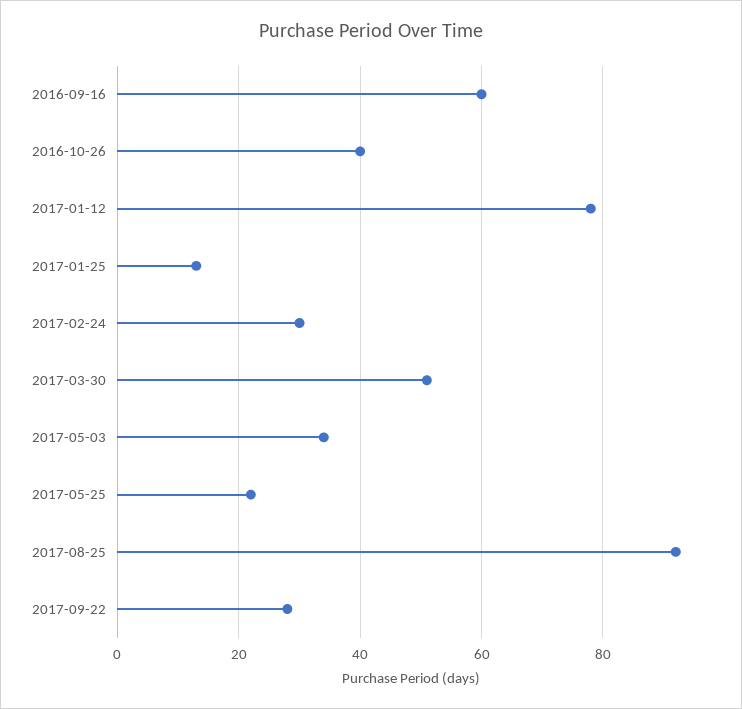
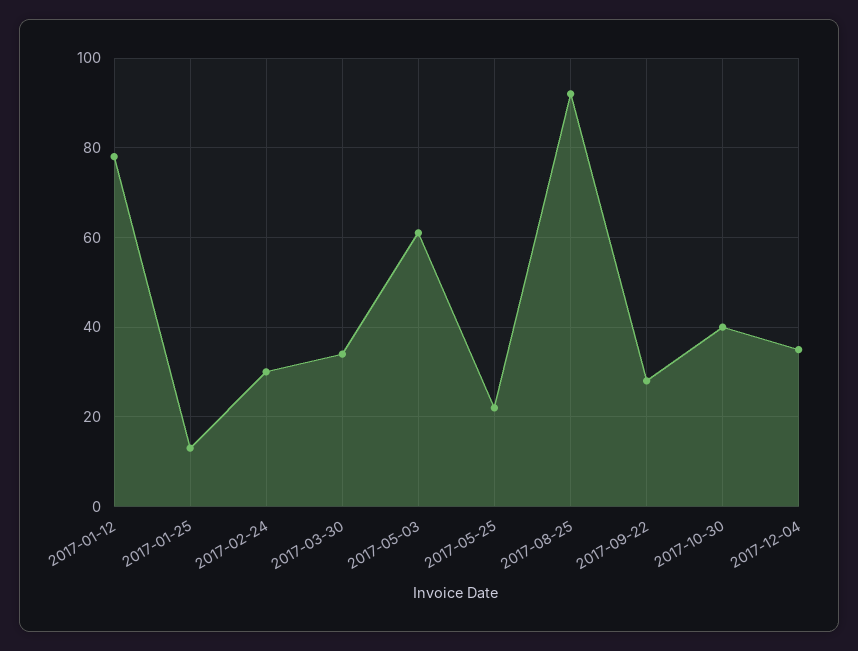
2016-09-16: 60 -> none
2016-10-26: 40 -> none
2017-03-30: 50 -> 35
2017-05-03: 35 -> 60
2017-10-30: none -> 40
2017-12-04: none -> 35

